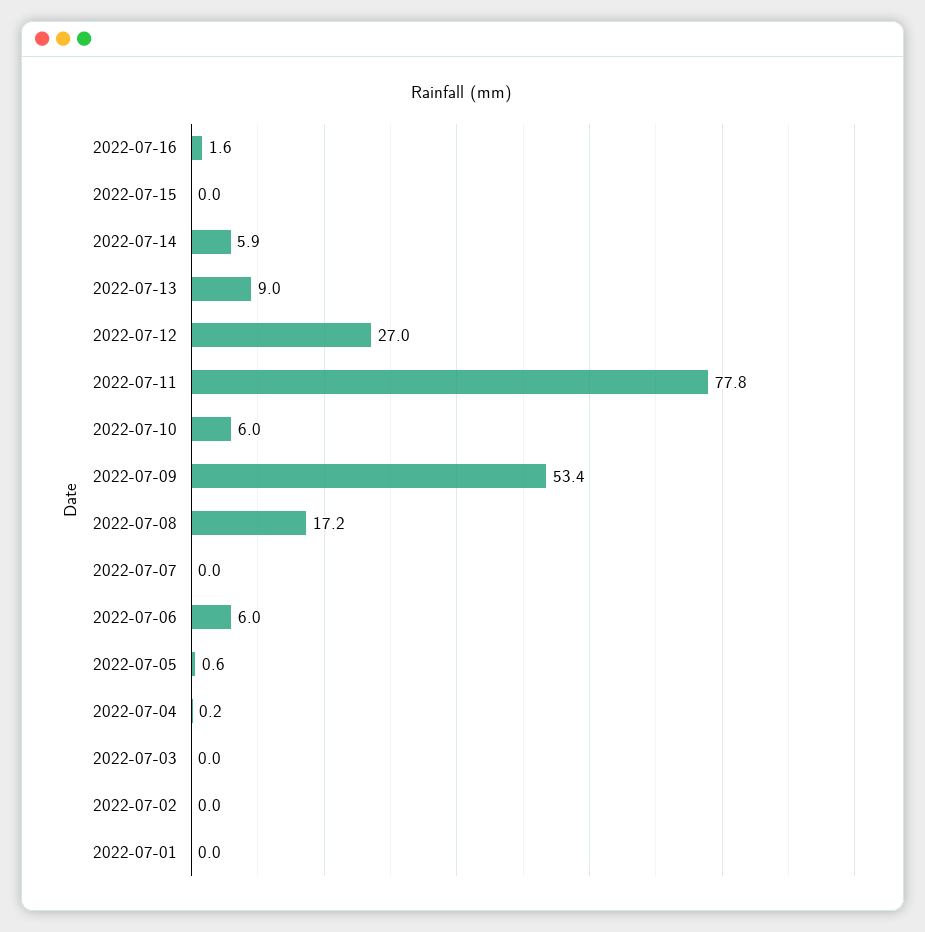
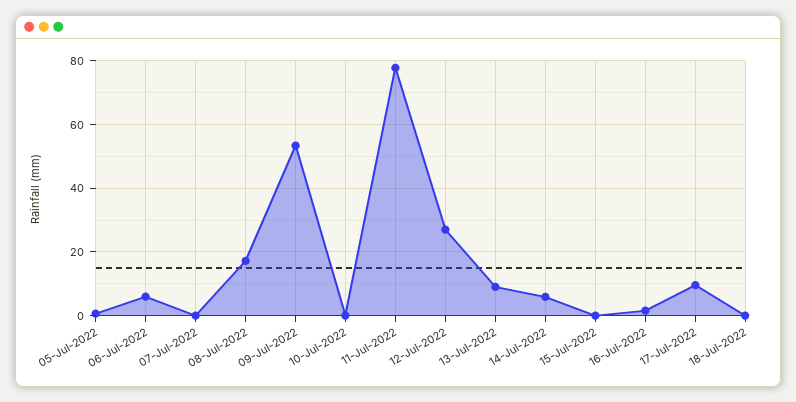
2022-07-10: 6 -> 0
2022-07-04: 0.2 -> none
2022-07-03: 0 -> none
2022-07-02: 0 -> none
2022-07-01: 0 -> none
17-Jul-2022: none -> 10
18-Jul-2022: none -> 0

